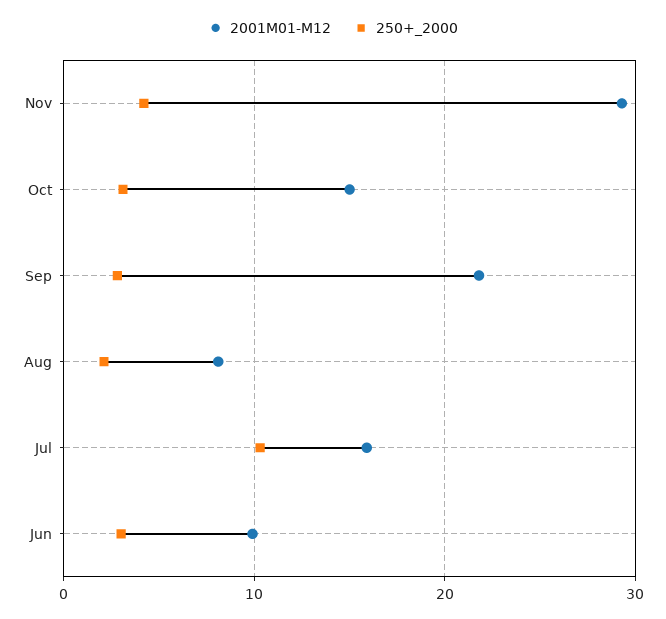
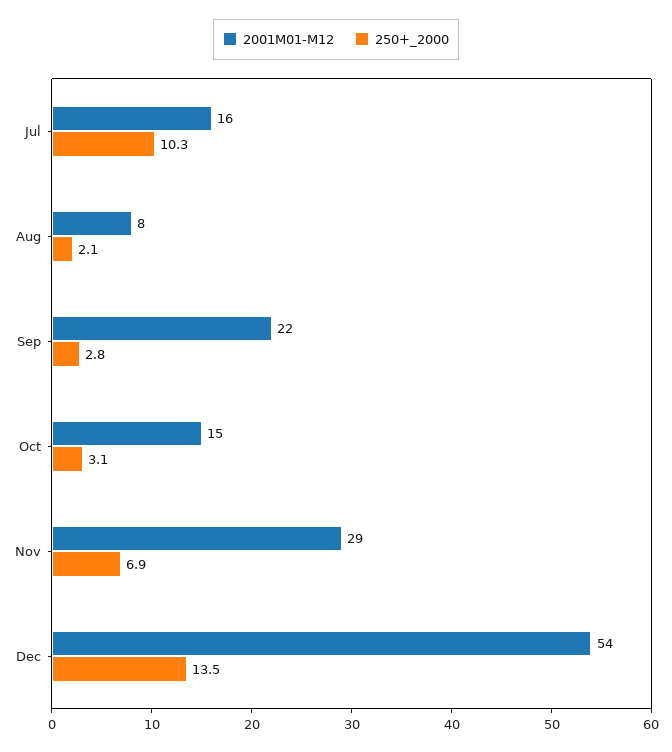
250+_2000, Nov: 4 -> 6.9
2001M01-M12, Jun: 10 -> none
250+_2000, Jun: 3 -> none
2001M01-M12, Dec: none -> 54
250+_2000, Dec: none -> 13.5

